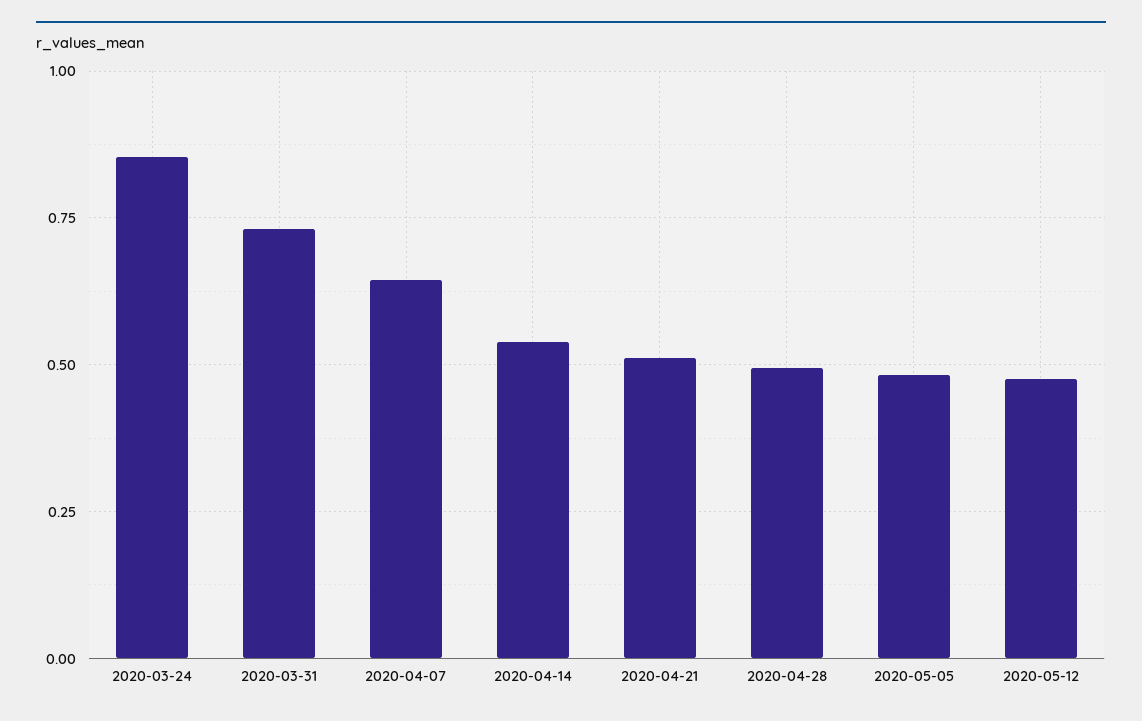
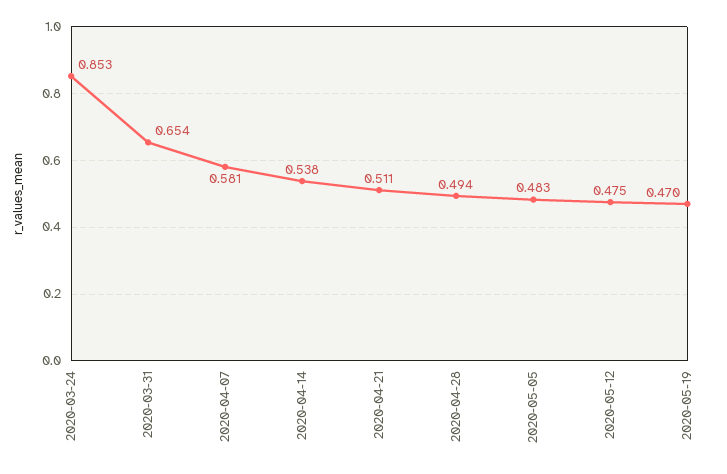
2020-03-31: 0.725 -> 0.654
2020-04-07: 0.65 -> 0.581
2020-05-19: none -> 0.47

